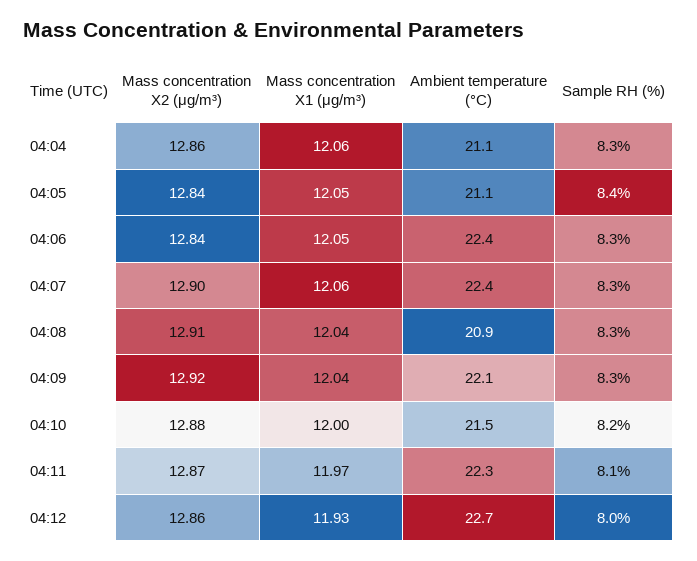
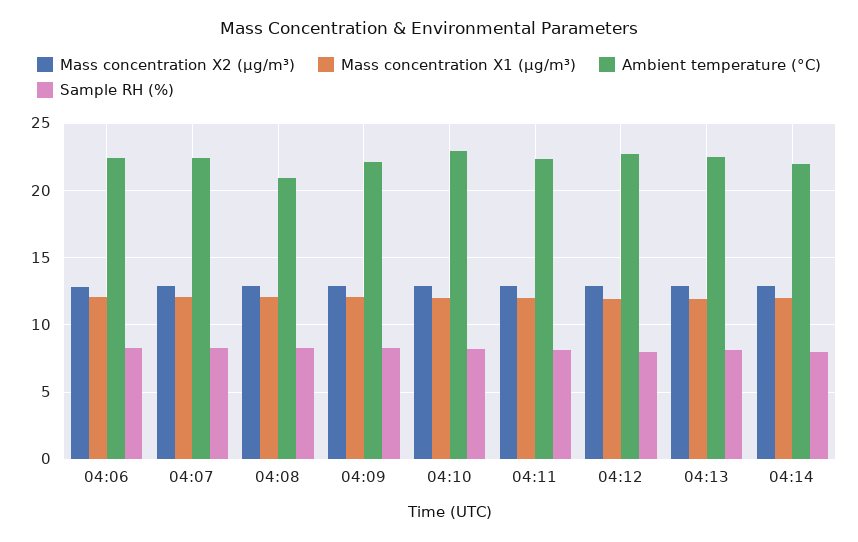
Mass concentration X2 (μg/m³), 04:04: 12.86 -> none
Mass concentration X1 (μg/m³), 04:04: 12.06 -> none
Ambient temperature (°C), 04:04: 21.1 -> none
Sample RH (%), 04:04: 8.3 -> none
Mass concentration X2 (μg/m³), 04:05: 12.84 -> none
Mass concentration X1 (μg/m³), 04:05: 12.05 -> none
Ambient temperature (°C), 04:05: 21.1 -> none
Sample RH (%), 04:05: 8.4 -> none
Ambient temperature (°C), 04:10: 21.5 -> 23
Mass concentration X2 (μg/m³), 04:13: none -> 13
Mass concentration X1 (μg/m³), 04:13: none -> 12
Ambient temperature (°C), 04:13: none -> 22.5
Sample RH (%), 04:13: none -> 8
Mass concentration X2 (μg/m³), 04:14: none -> 13
Mass concentration X1 (μg/m³), 04:14: none -> 12
Ambient temperature (°C), 04:14: none -> 22
Sample RH (%), 04:14: none -> 8

